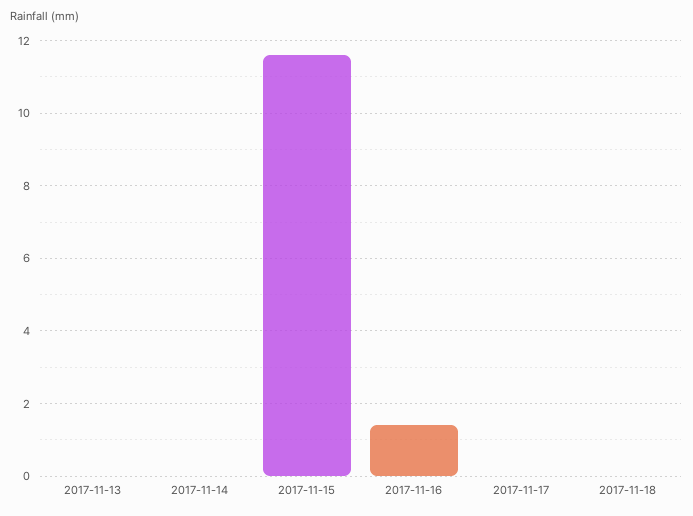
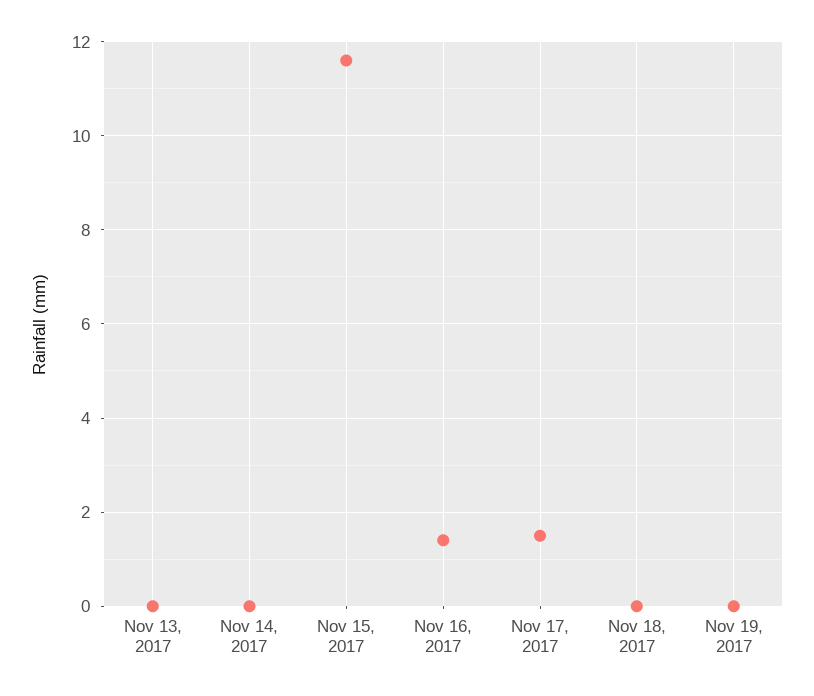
2017-11-17: 0 -> 1.5
Nov 19, 2017: none -> 0

